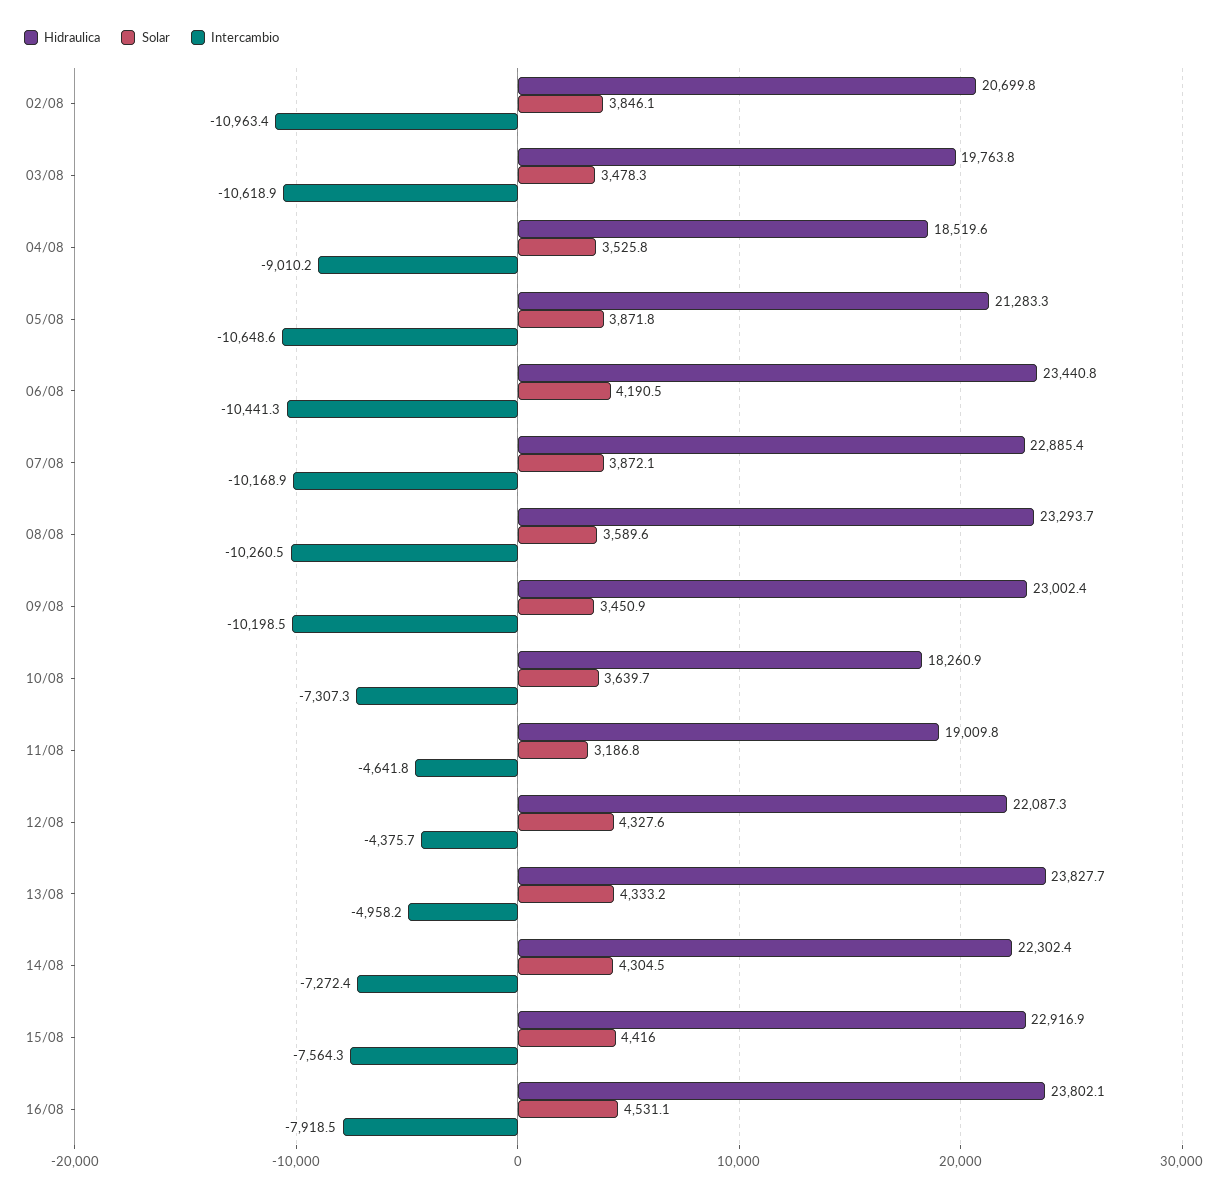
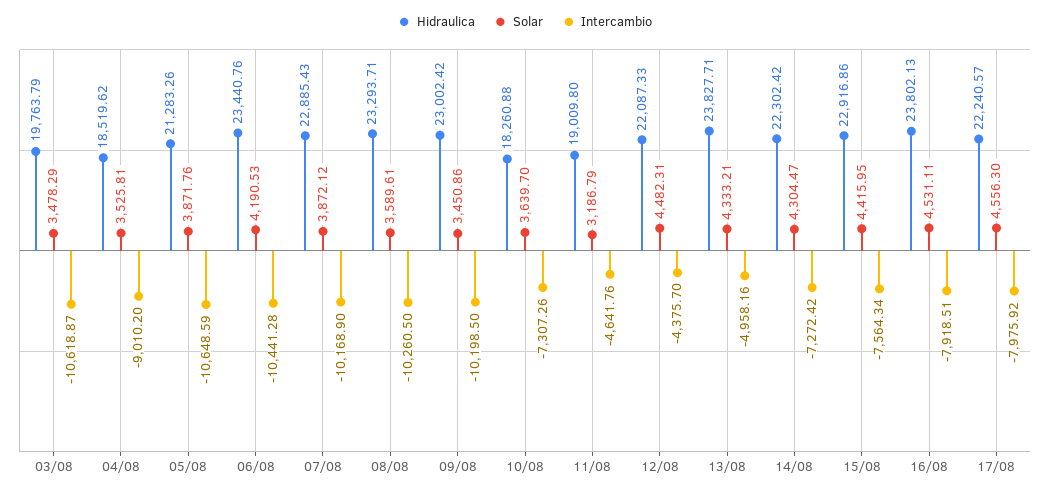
Hidraulica, 02/08: 20699.8 -> none
Solar, 02/08: 3846.1 -> none
Intercambio, 02/08: -10963.4 -> none
Solar, 12/08: 4327.6 -> 4482.31
Hidraulica, 17/08: none -> 22240.57
Solar, 17/08: none -> 4556.3
Intercambio, 17/08: none -> -7975.92

